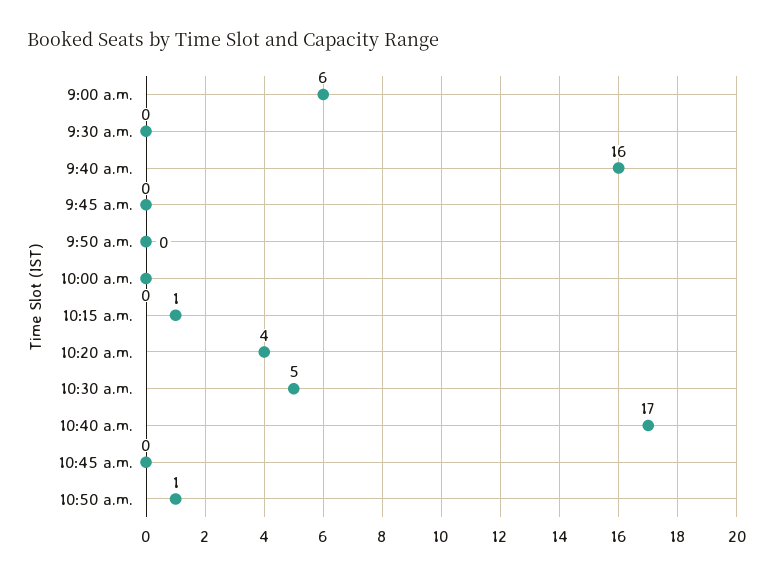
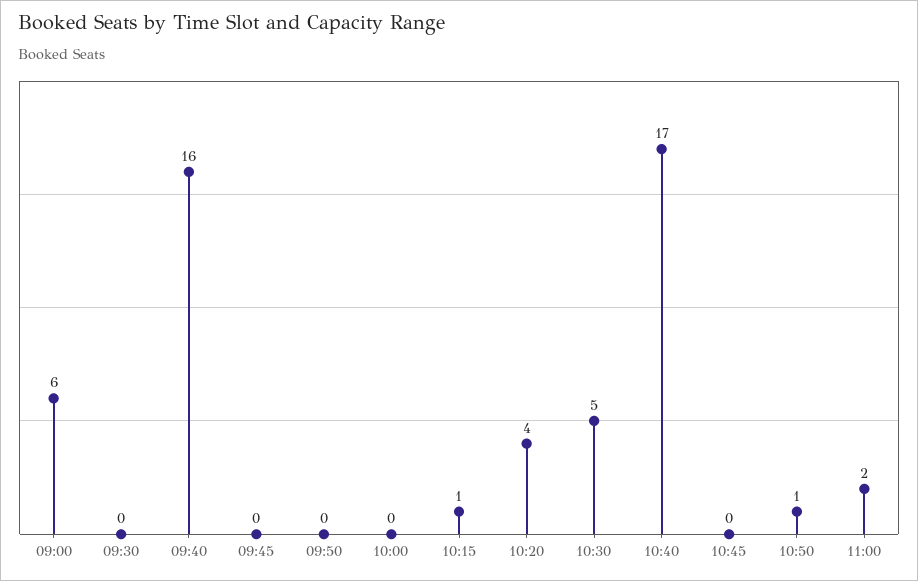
11:00: none -> 2

